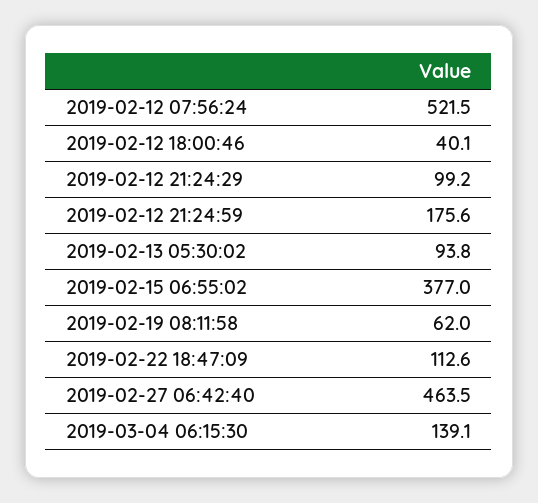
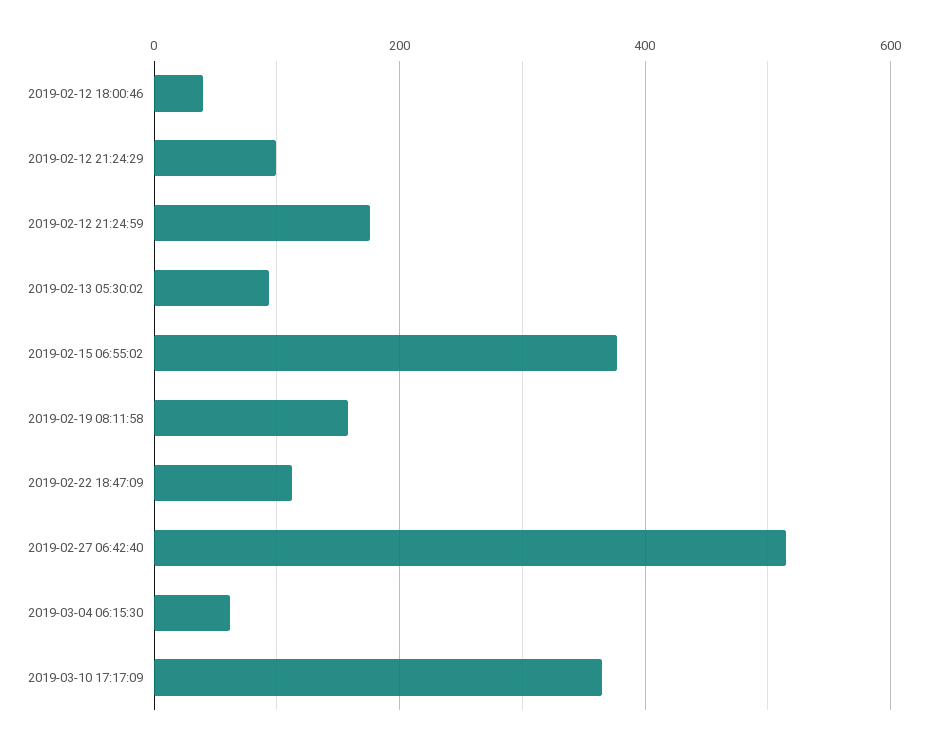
2019-02-12 07:56:24: 521.5 -> none
2019-02-19 08:11:58: 62 -> 160
2019-02-27 06:42:40: 463.5 -> 520
2019-03-04 06:15:30: 139.1 -> 60
2019-03-10 17:17:09: none -> 360

